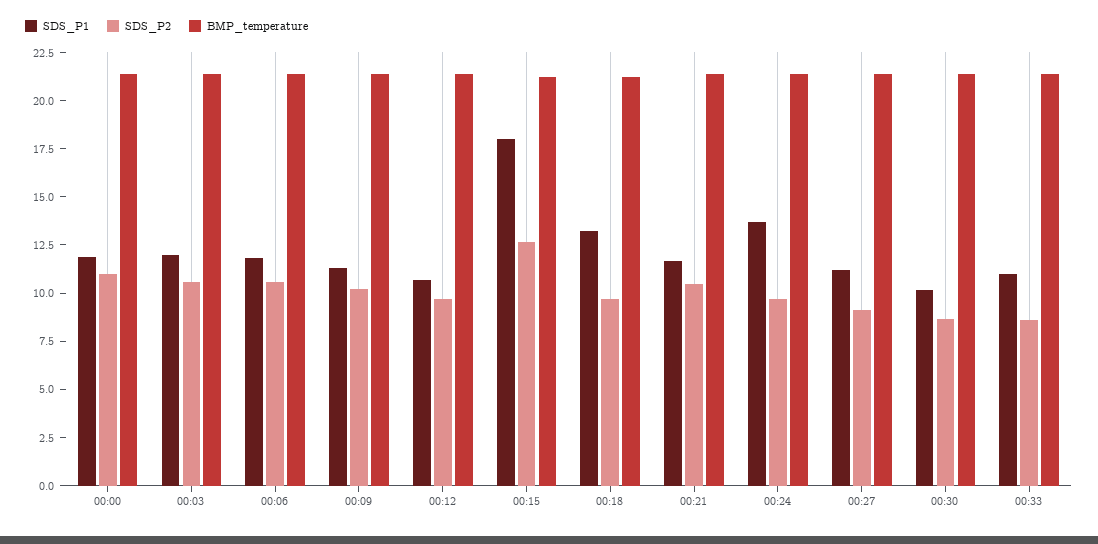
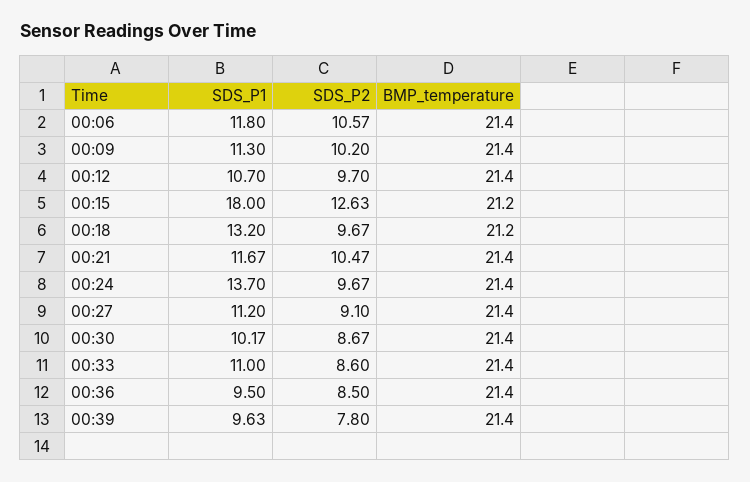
SDS_P1, 00:00: 12 -> none
SDS_P2, 00:00: 11 -> none
BMP_temperature, 00:00: 21.5 -> none
SDS_P1, 00:03: 12 -> none
SDS_P2, 00:03: 10.5 -> none
BMP_temperature, 00:03: 21.5 -> none
SDS_P1, 00:36: none -> 9.5
SDS_P2, 00:36: none -> 8.5
BMP_temperature, 00:36: none -> 21.4
SDS_P1, 00:39: none -> 9.63
SDS_P2, 00:39: none -> 7.8
BMP_temperature, 00:39: none -> 21.4

